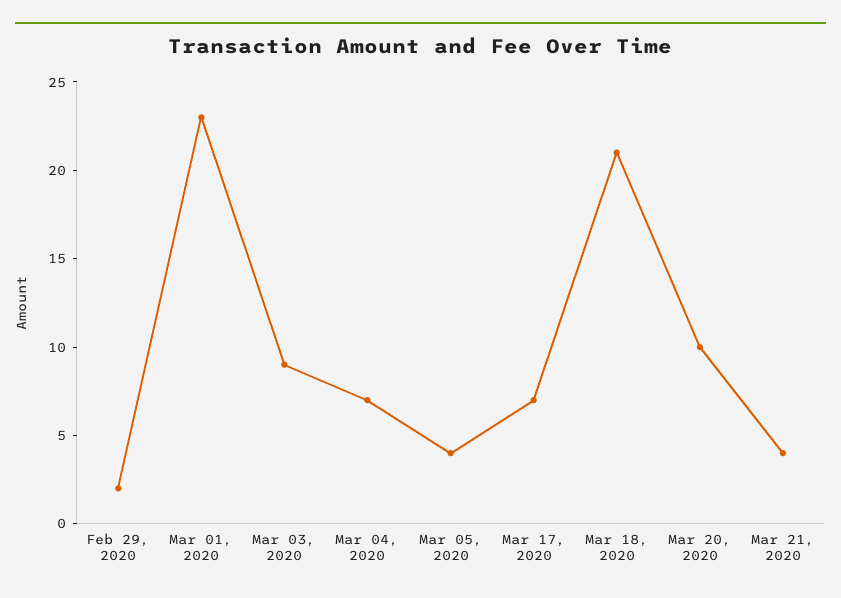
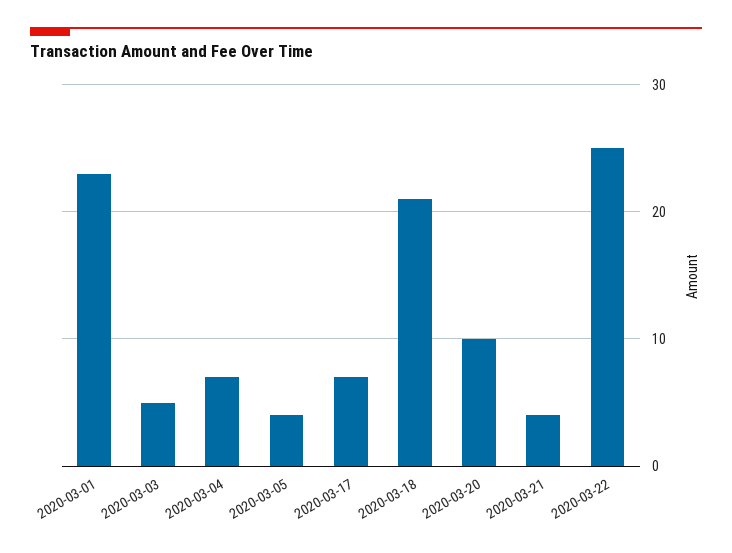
Feb 29, 2020: 2 -> none
Mar 03, 2020: 9 -> 5
2020-03-22: none -> 25

